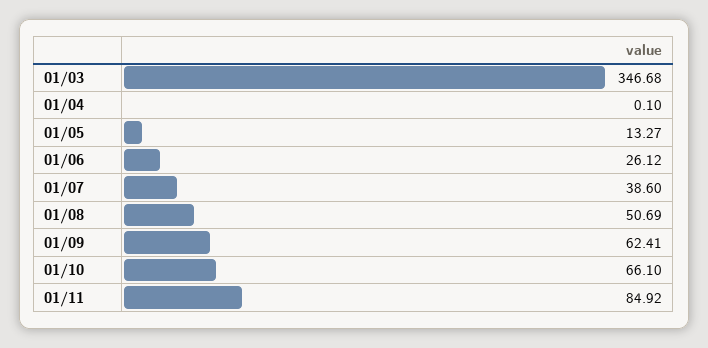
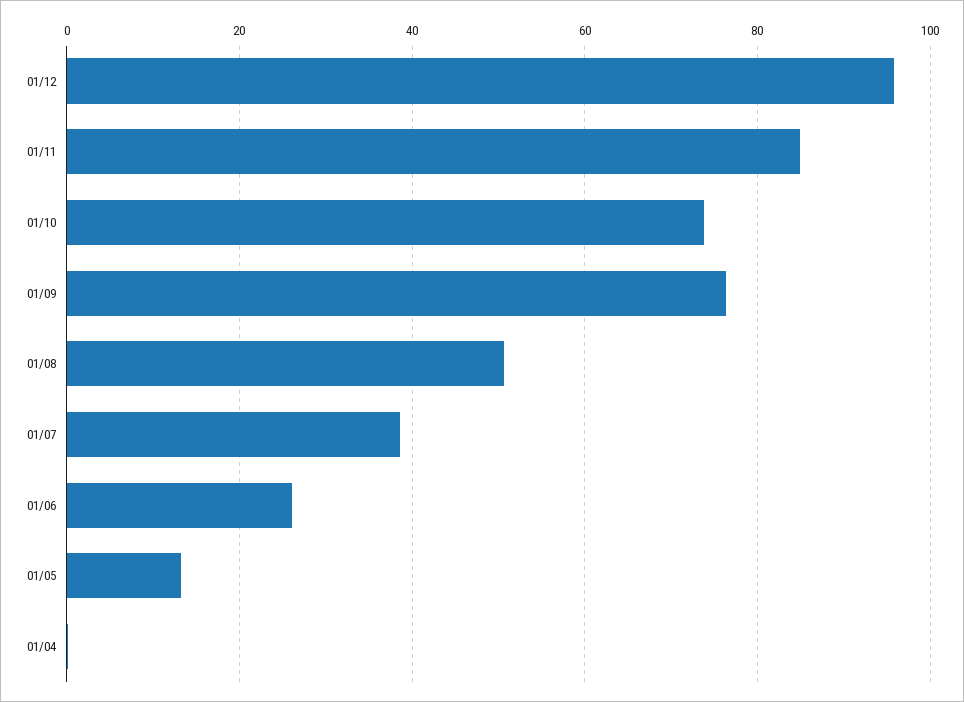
01/03: 346.68 -> none
01/09: 62.41 -> 76
01/10: 66.1 -> 74
01/12: none -> 96

